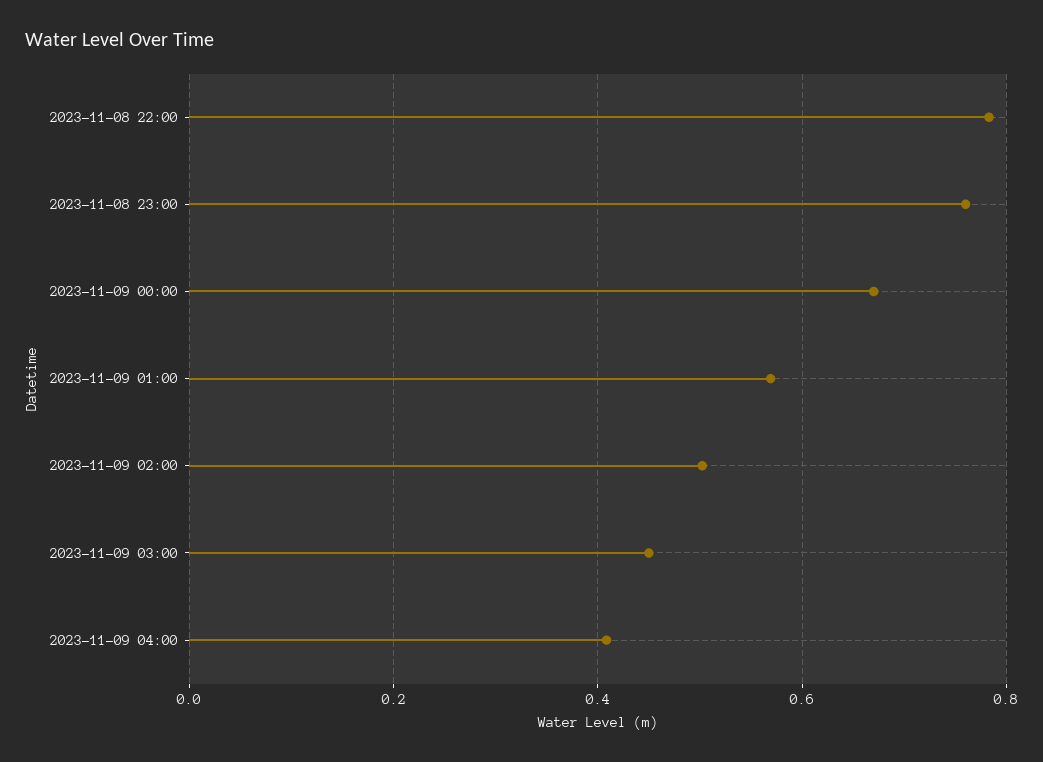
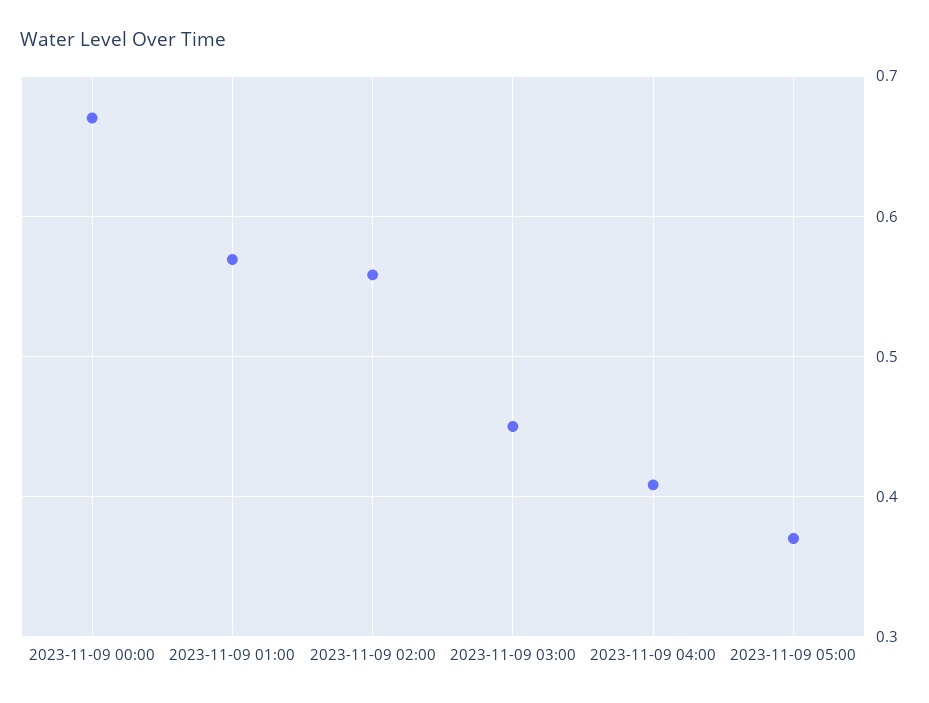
2023-11-08 22:00: 0.78 -> none
2023-11-08 23:00: 0.76 -> none
2023-11-09 02:00: 0.5 -> 0.56
2023-11-09 05:00: none -> 0.37

